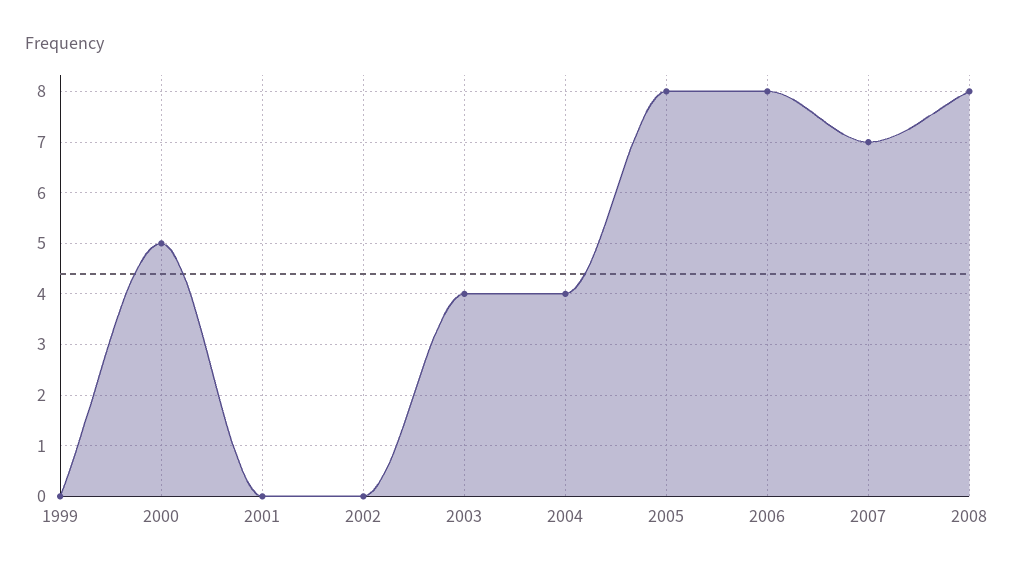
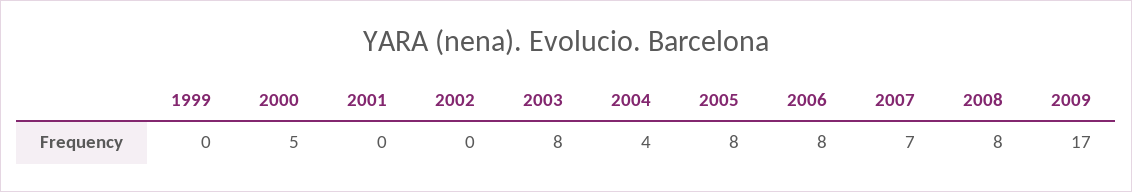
2003: 4 -> 8
2009: none -> 17

